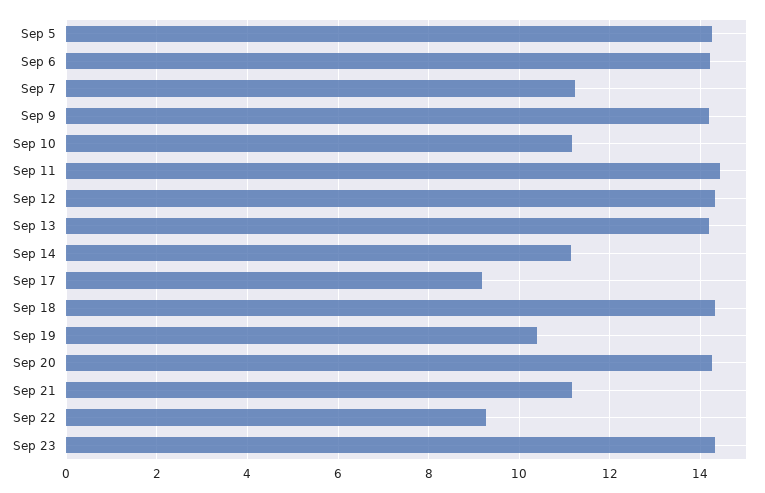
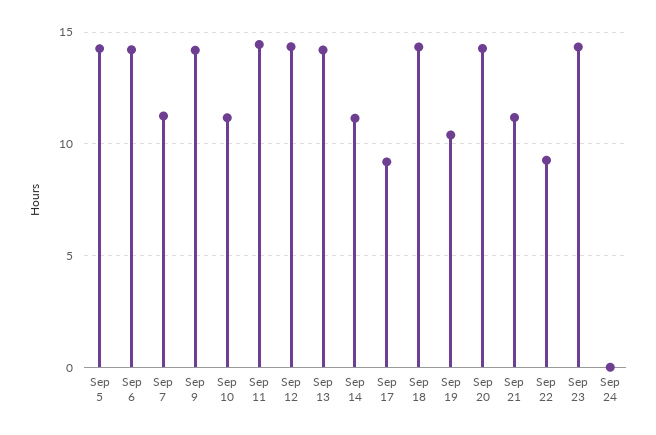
Sep 24: none -> 0

